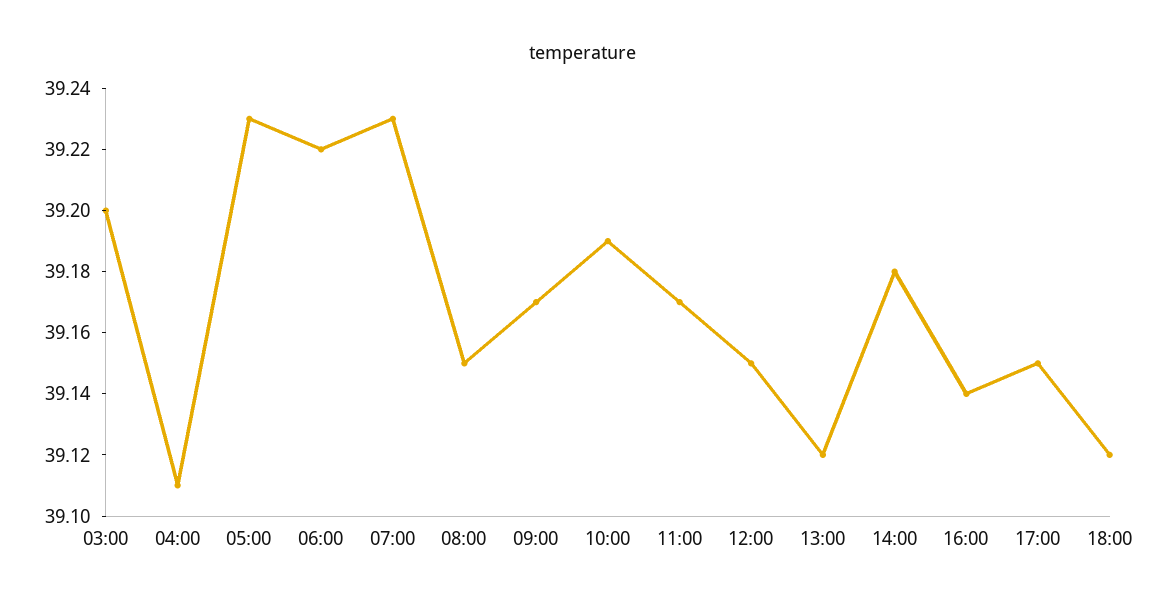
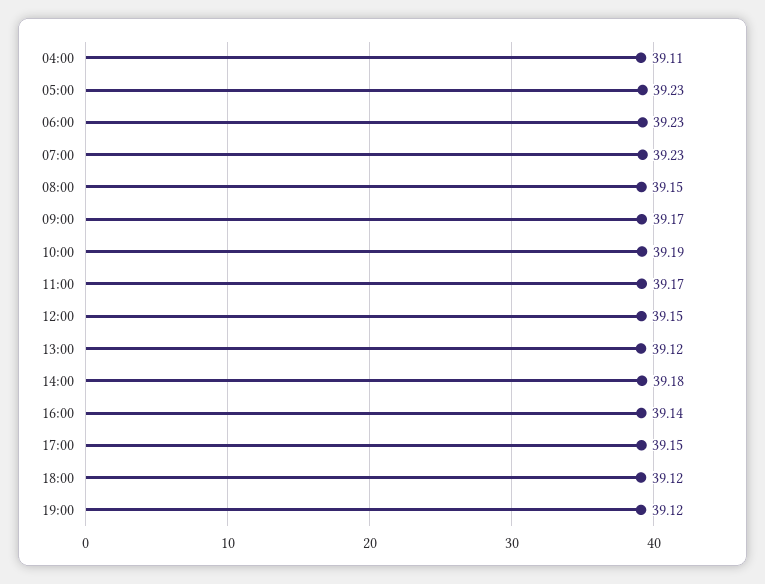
03:00: 39.2 -> none
06:00: 39.22 -> 39.23
19:00: none -> 39.12

